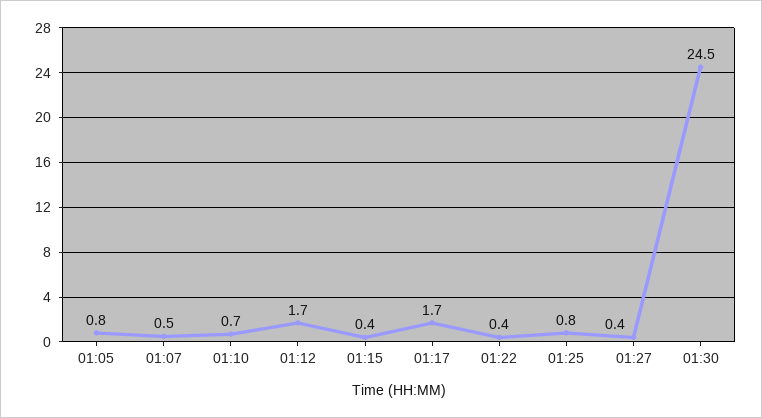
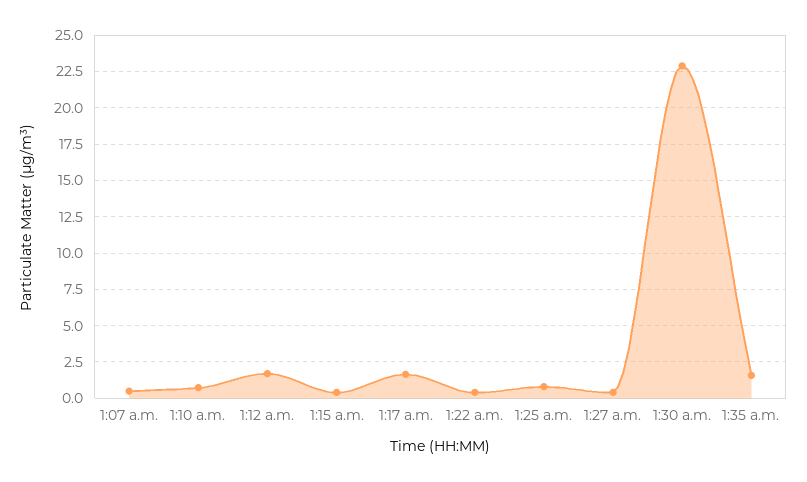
01:05: 0.8 -> none
01:30: 24.5 -> 23
1:35 a.m.: none -> 1.5

